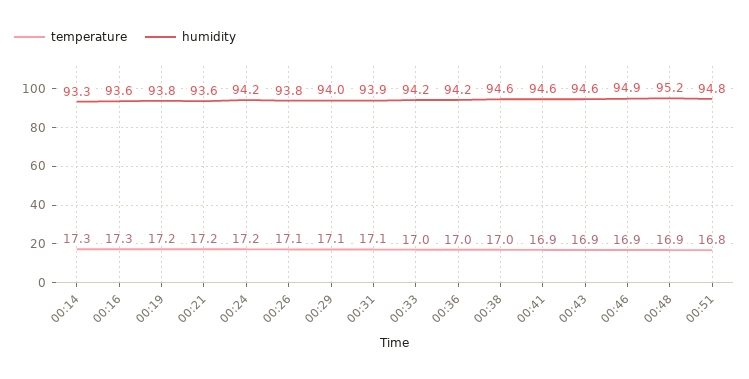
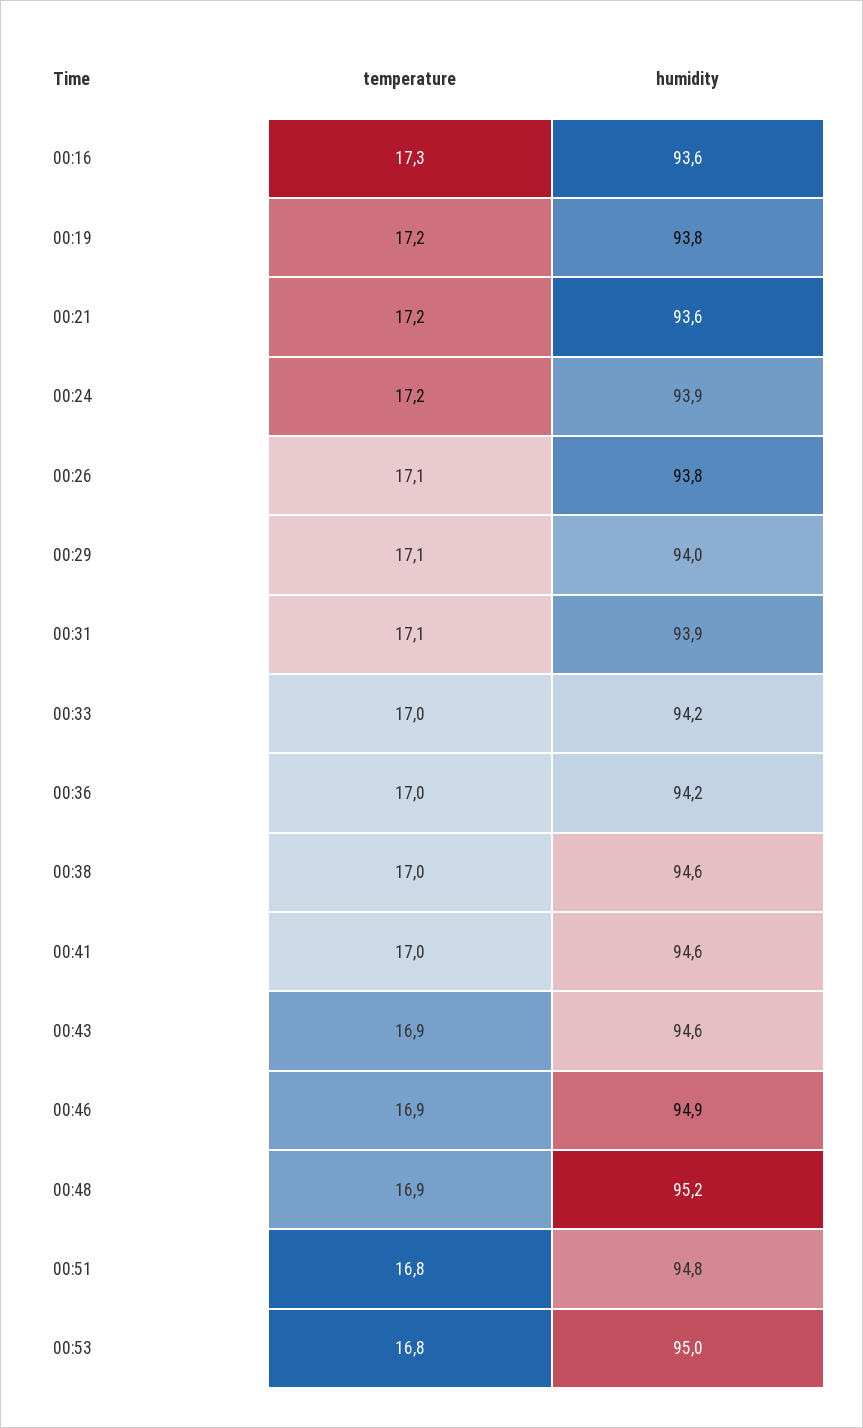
temperature, 00:14: 17.3 -> none
humidity, 00:14: 93.3 -> none
humidity, 00:24: 94.2 -> 93.9
temperature, 00:41: 16.9 -> 17
temperature, 00:53: none -> 16.8
humidity, 00:53: none -> 95

